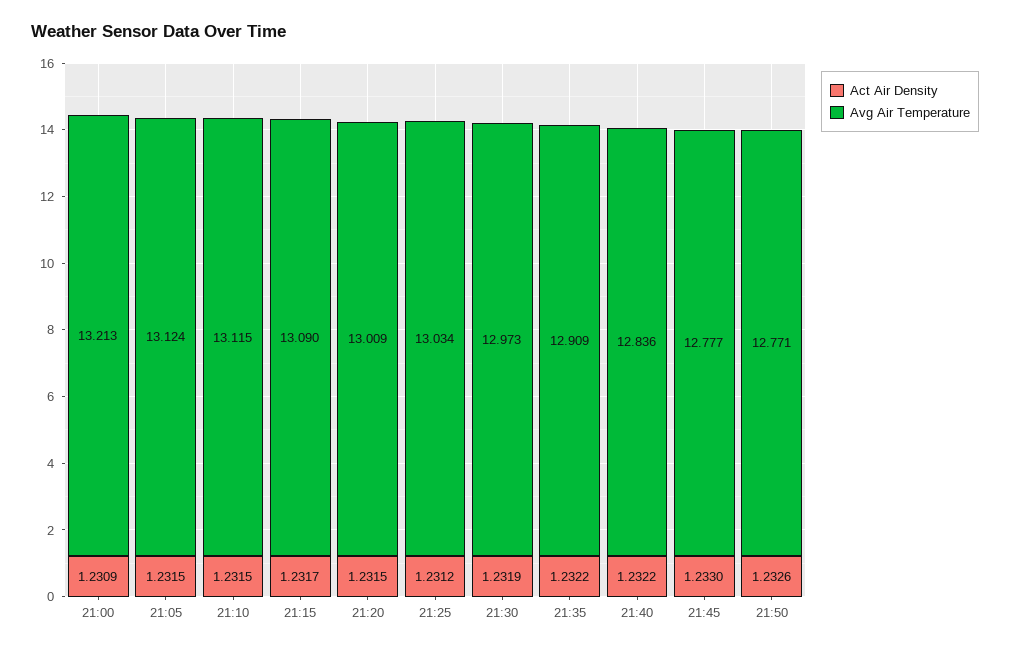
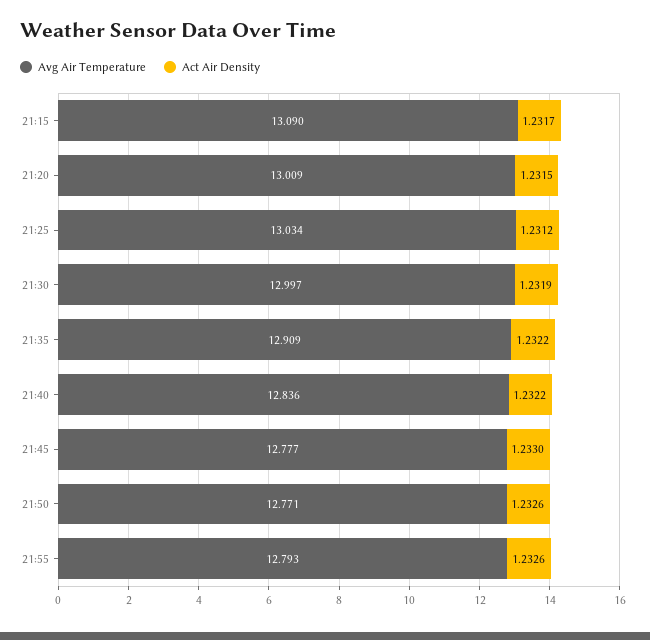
Act Air Density, 21:00: 1.2309 -> none
Avg Air Temperature, 21:00: 13.213 -> none
Act Air Density, 21:05: 1.2315 -> none
Avg Air Temperature, 21:05: 13.124 -> none
Act Air Density, 21:10: 1.2315 -> none
Avg Air Temperature, 21:10: 13.115 -> none
Avg Air Temperature, 21:30: 12.973 -> 12.997
Avg Air Temperature, 21:55: none -> 12.793
Act Air Density, 21:55: none -> 1.2326

